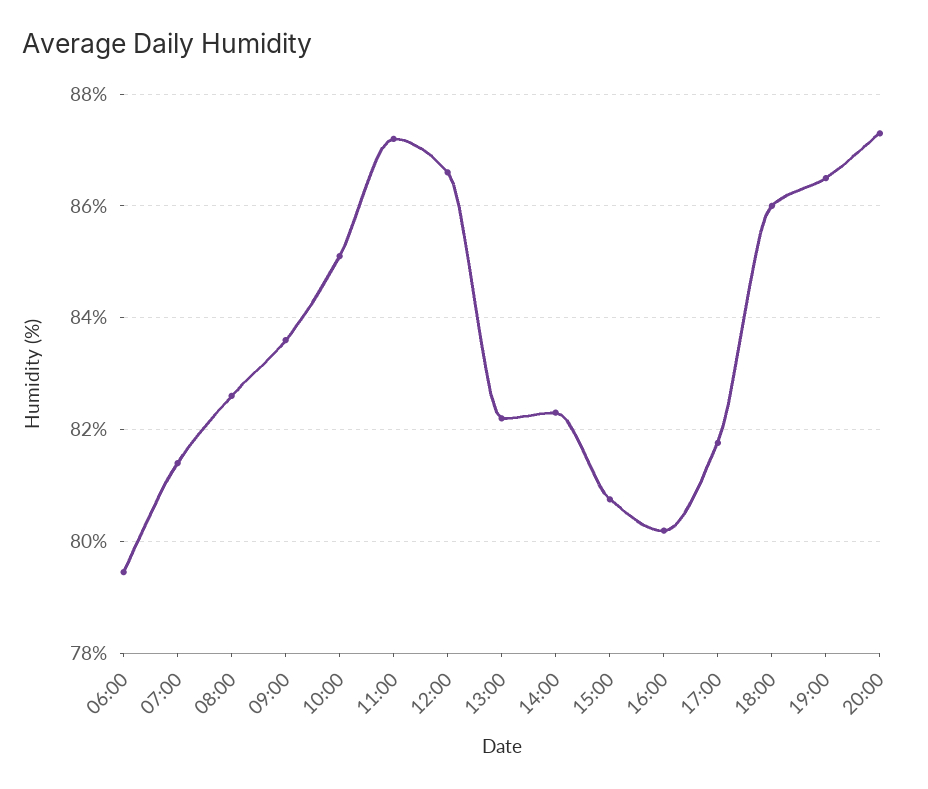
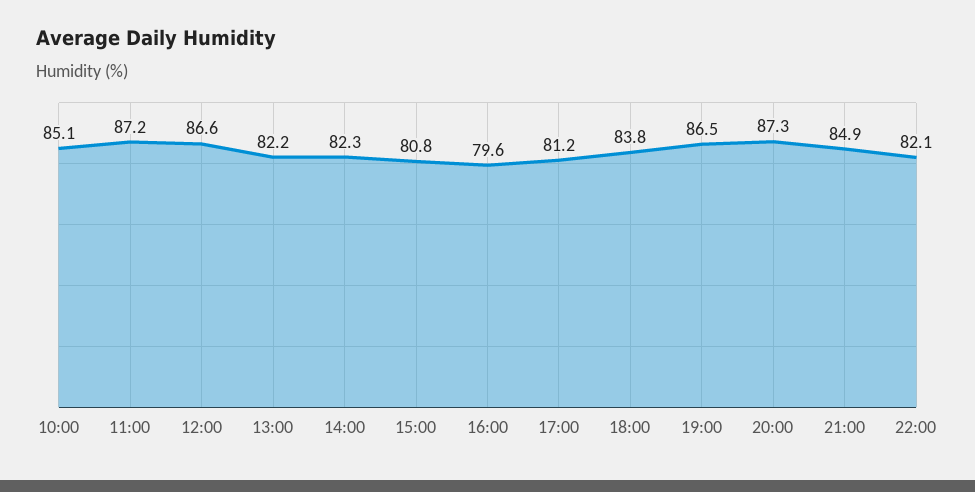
06:00: 79.4 -> none
07:00: 81.4 -> none
08:00: 82.6 -> none
09:00: 83.6 -> none
16:00: 80.2 -> 79.6
17:00: 81.8 -> 81.2
18:00: 86 -> 83.8
21:00: none -> 84.9
22:00: none -> 82.1

